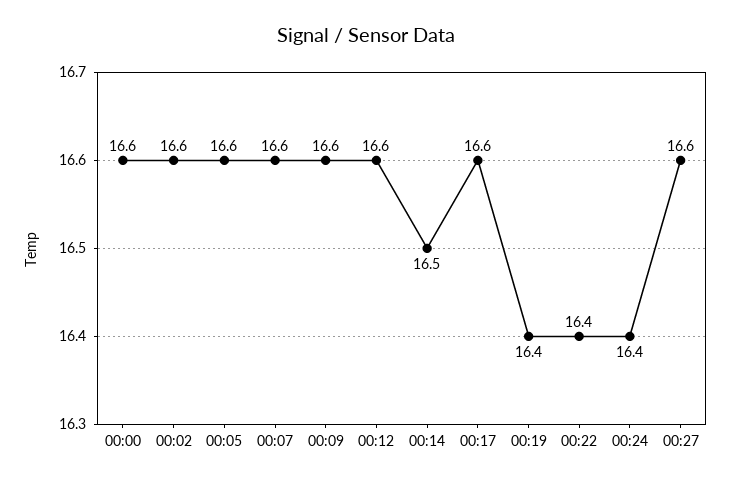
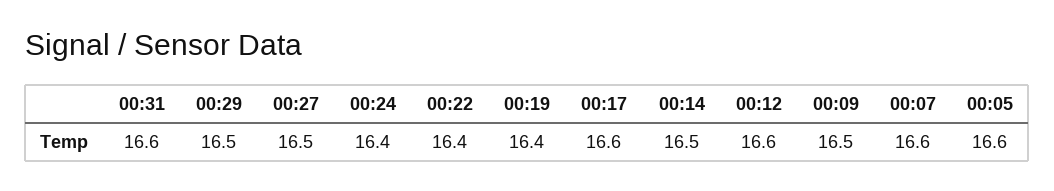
00:00: 16.6 -> none
00:02: 16.6 -> none
00:09: 16.6 -> 16.5
00:27: 16.6 -> 16.5
00:31: none -> 16.6
00:29: none -> 16.5

